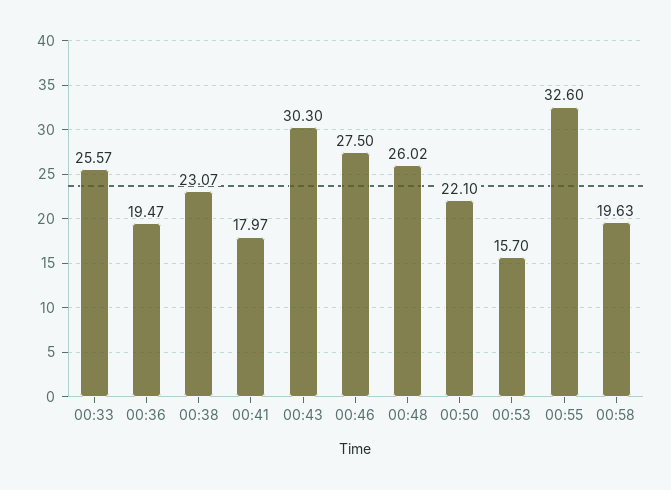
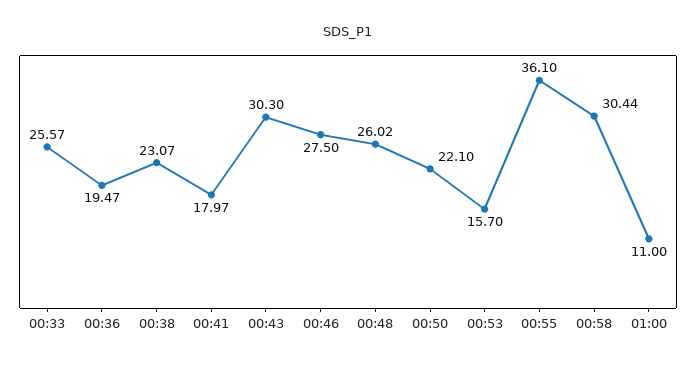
00:55: 32.6 -> 36.1
00:58: 19.63 -> 30.44
01:00: none -> 11

